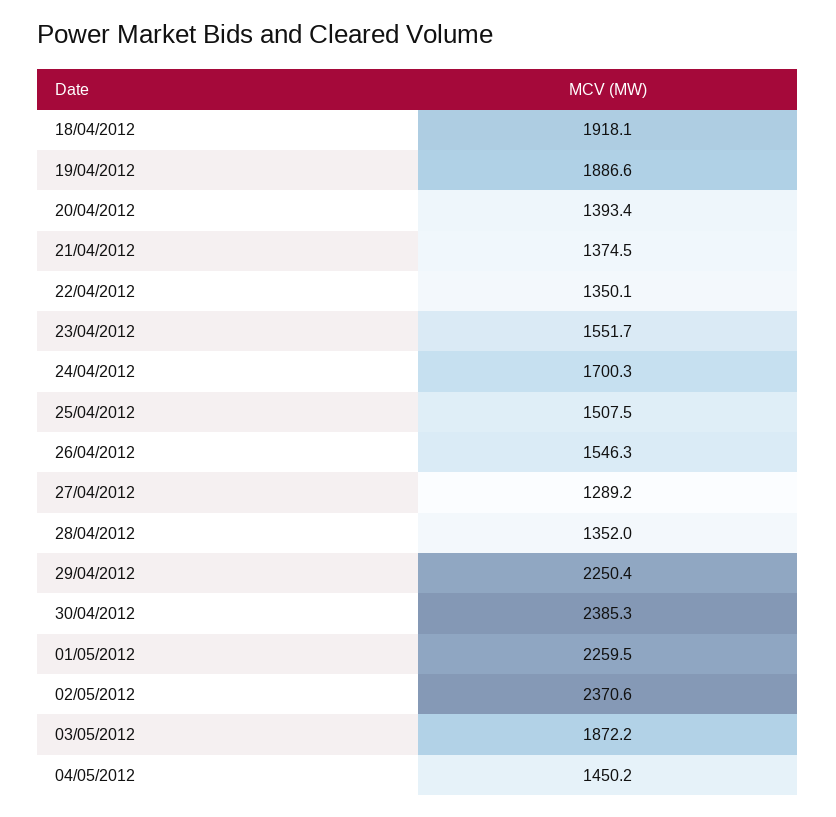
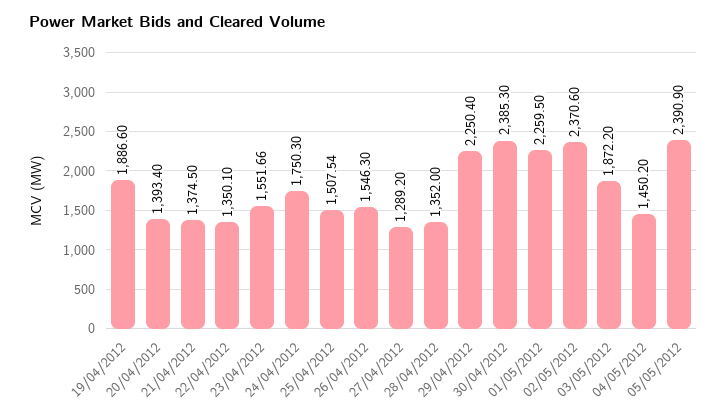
18/04/2012: 1918.1 -> none
24/04/2012: 1700.3 -> 1750.3
05/05/2012: none -> 2390.9

